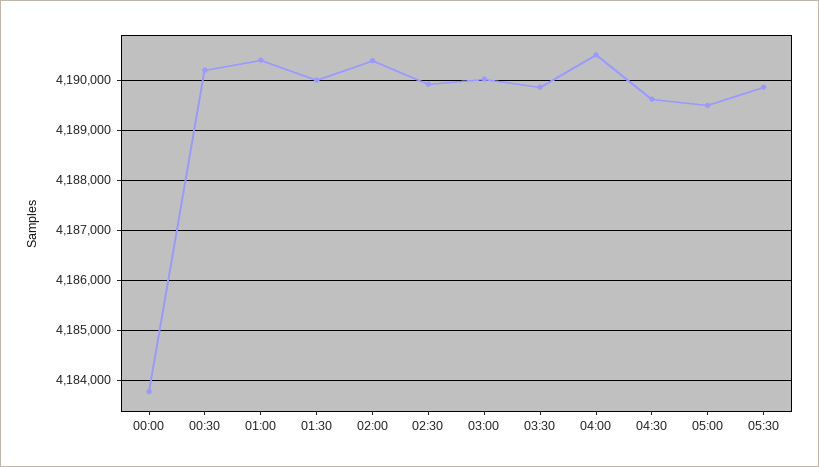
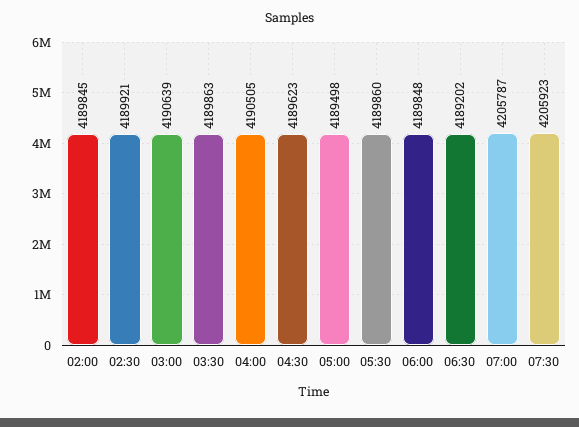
00:00: 4183800 -> none
00:30: 4190200 -> none
01:00: 4190400 -> none
01:30: 4190000 -> none
02:00: 4190400 -> 4189845
03:00: 4190000 -> 4190639
06:00: none -> 4189848
06:30: none -> 4189202
07:00: none -> 4205787
07:30: none -> 4205923

